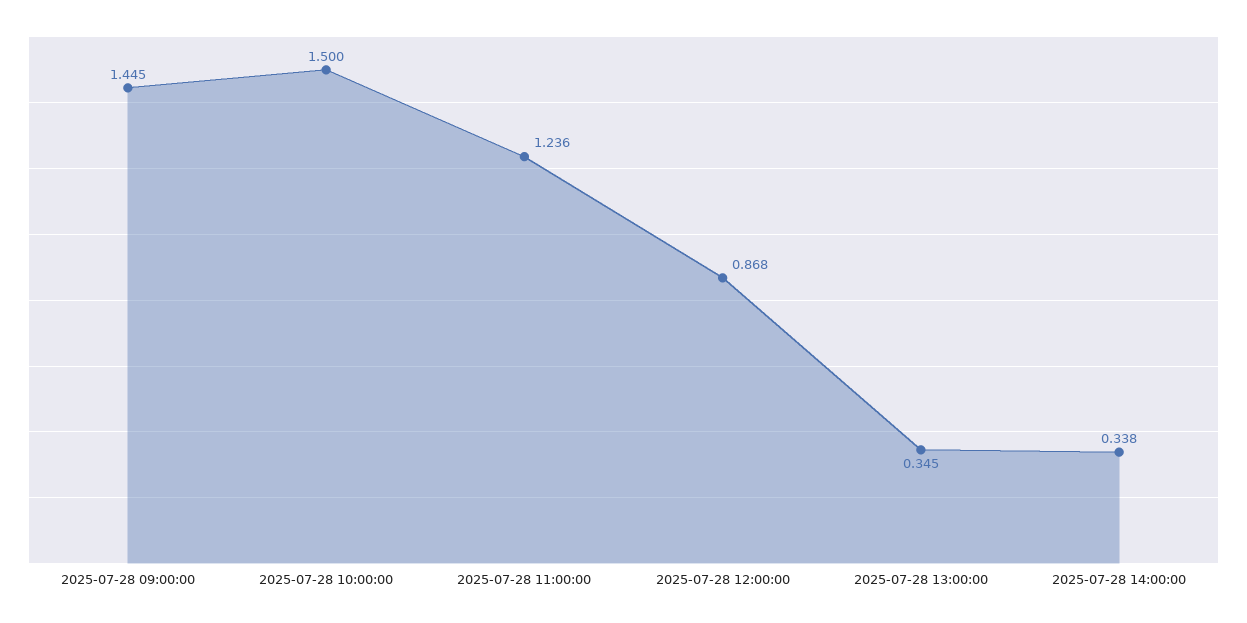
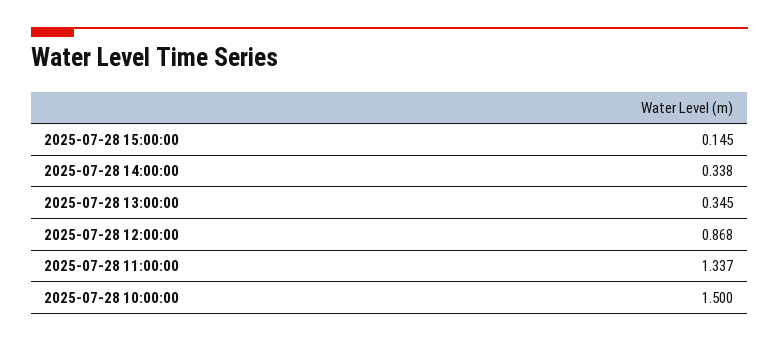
2025-07-28 09:00:00: 1.445 -> none
2025-07-28 11:00:00: 1.236 -> 1.337
2025-07-28 15:00:00: none -> 0.145

